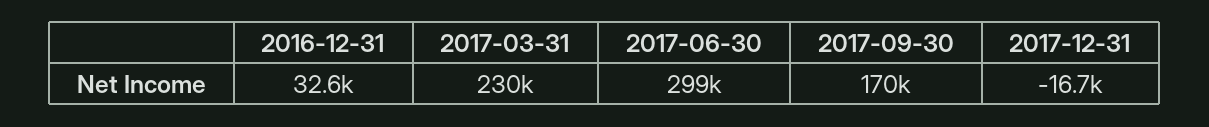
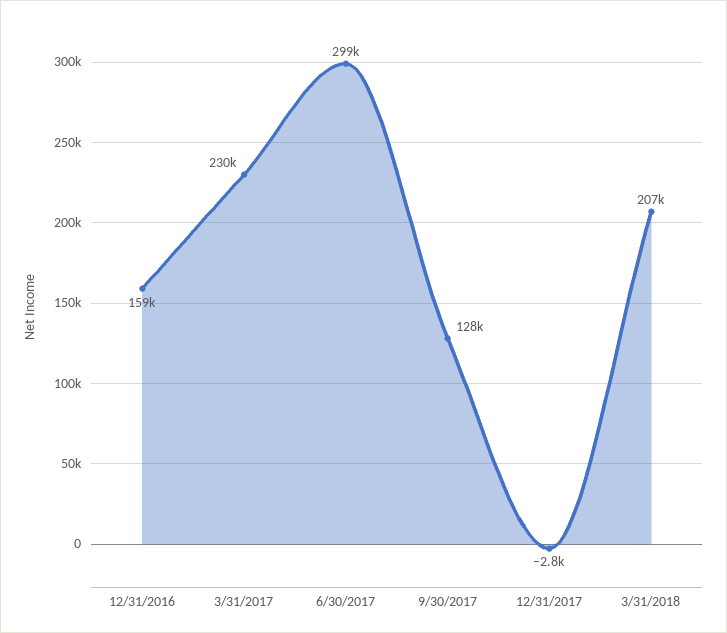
2016-12-31: 32600 -> 159000
2017-09-30: 170000 -> 128000
2017-12-31: -16700 -> -2800
3/31/2018: none -> 207000

